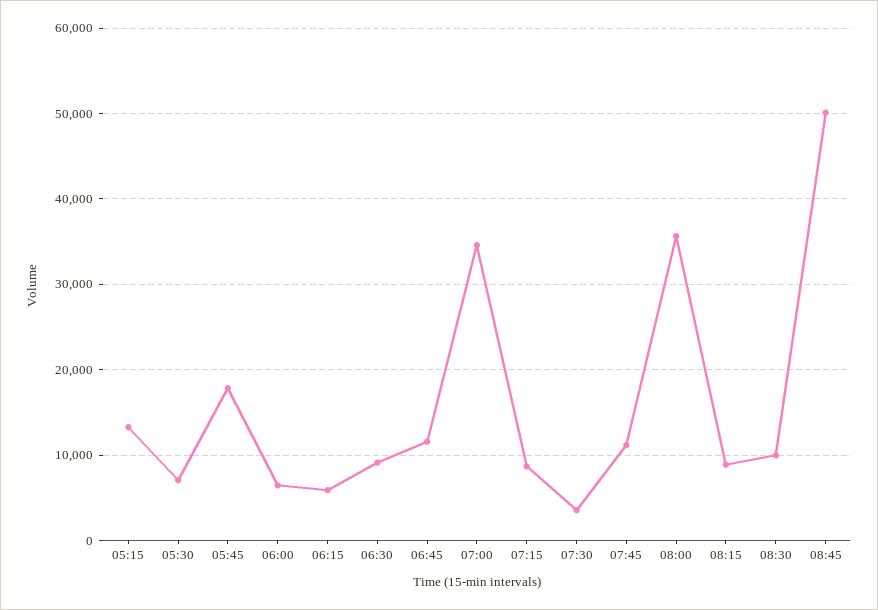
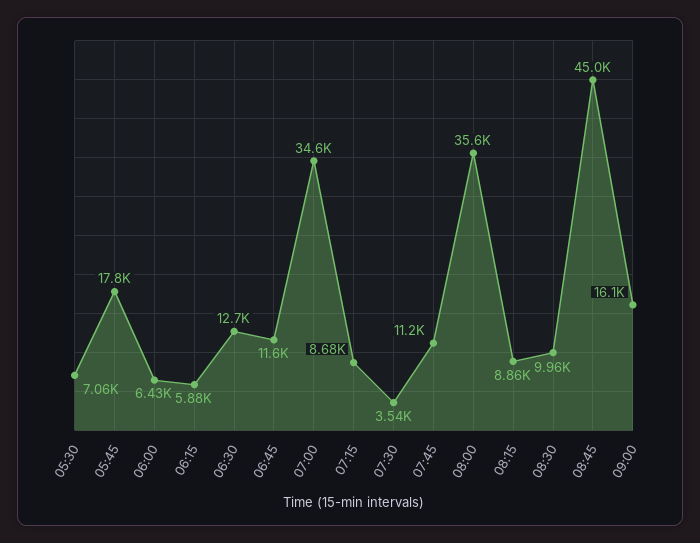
05:15: 13000 -> none
06:30: 9000 -> 12700
08:45: 50000 -> 45000
09:00: none -> 16100

